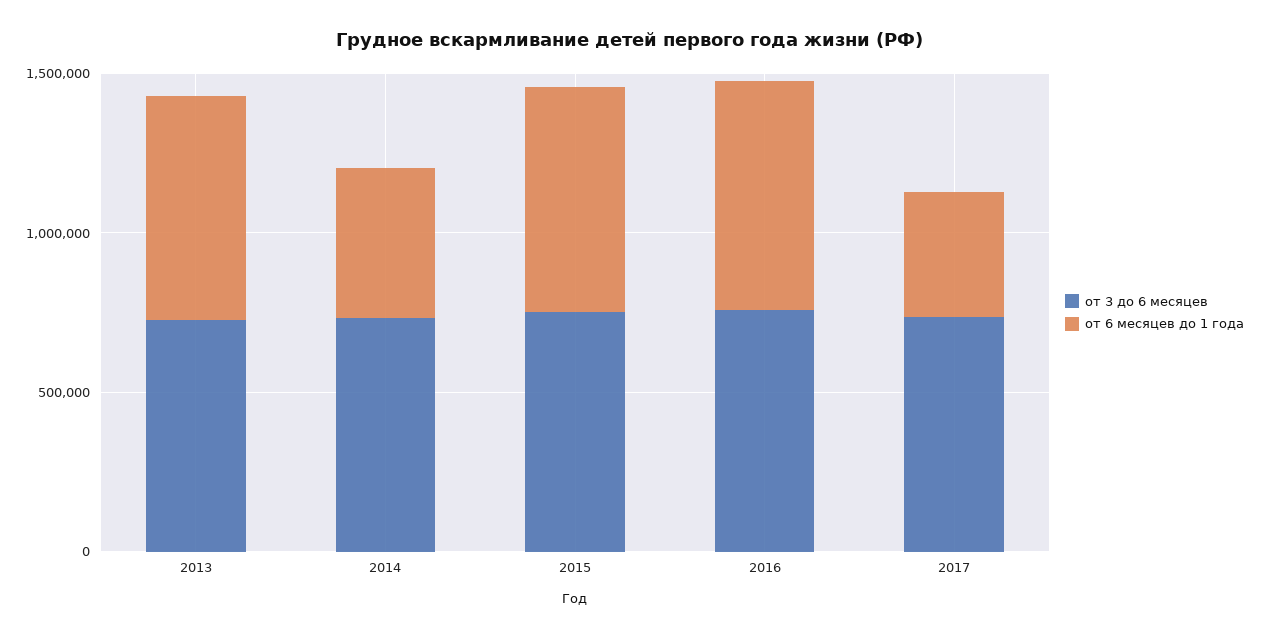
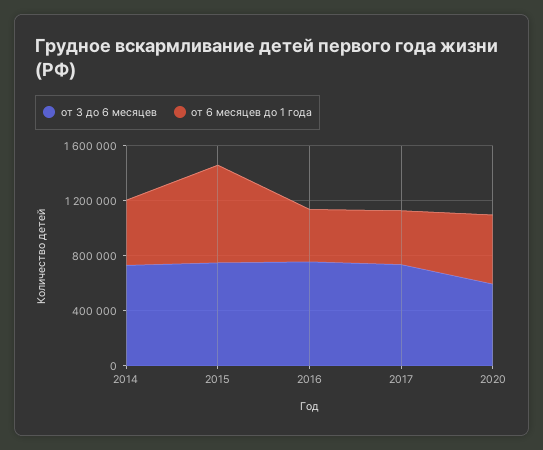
от 3 до 6 месяцев, 2013: 700000 -> none
от 6 месяцев до 1 года, 2013: 700000 -> none
от 6 месяцев до 1 года, 2016: 700000 -> 400000
от 3 до 6 месяцев, 2020: none -> 600000
от 6 месяцев до 1 года, 2020: none -> 500000

